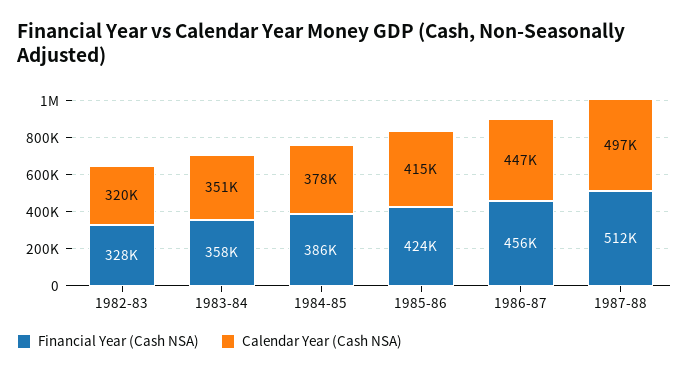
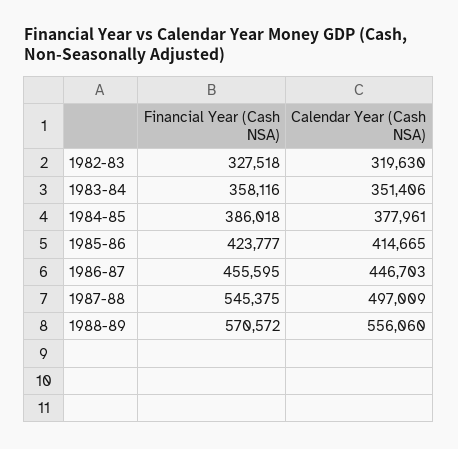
Financial Year (Cash NSA), 1987-88: 512000 -> 545375
Financial Year (Cash NSA), 1988-89: none -> 570572
Calendar Year (Cash NSA), 1988-89: none -> 556060

